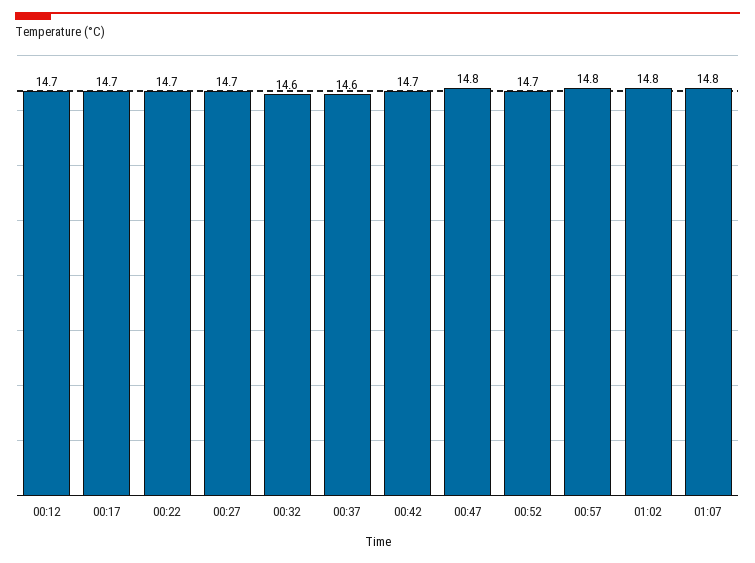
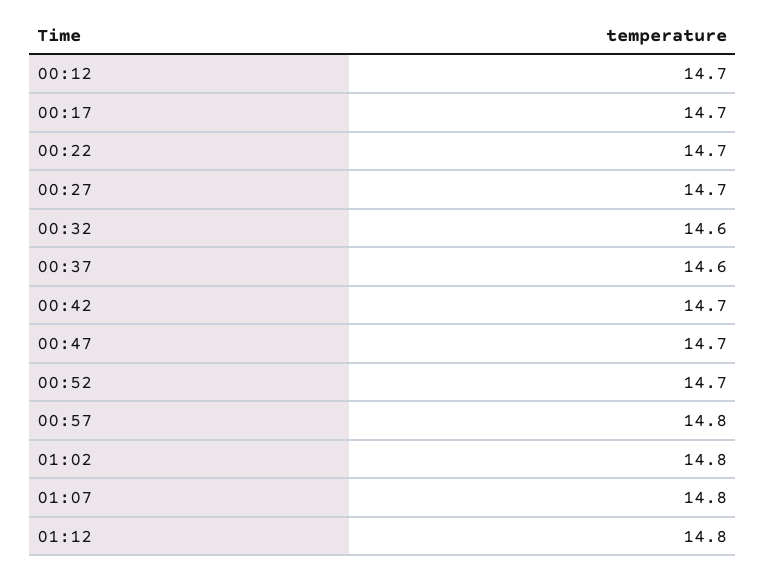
00:47: 14.8 -> 14.7
01:12: none -> 14.8

